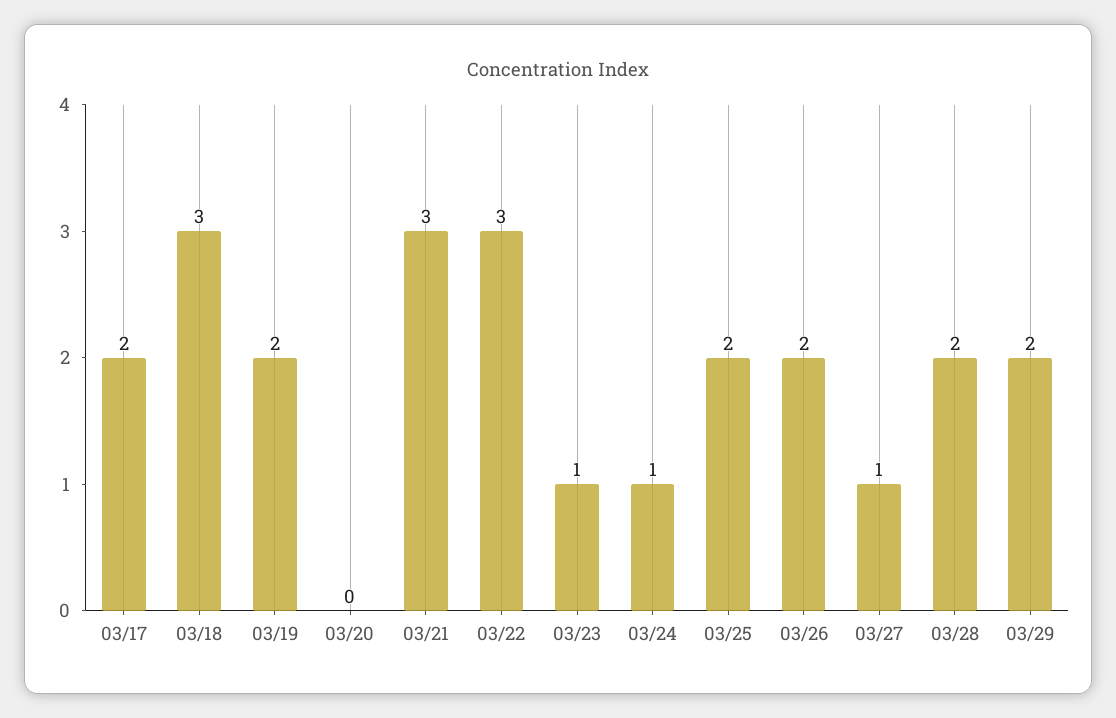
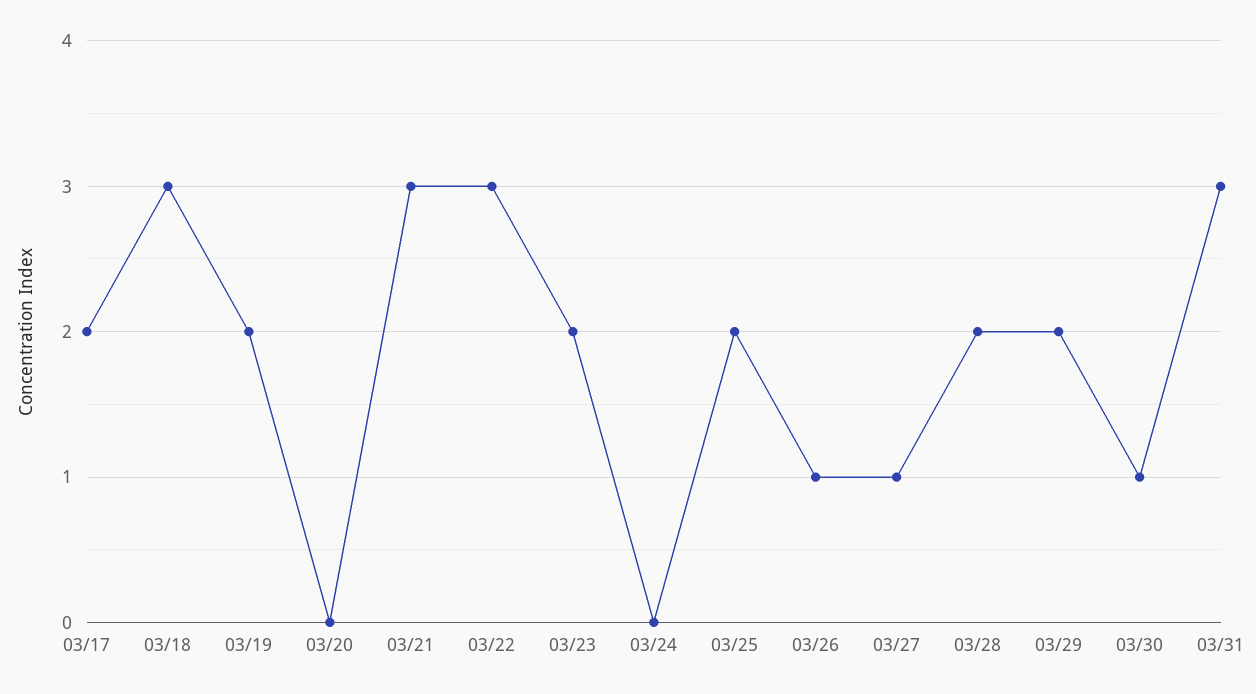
03/23: 1 -> 2
03/24: 1 -> 0
03/26: 2 -> 1
03/30: none -> 1
03/31: none -> 3

